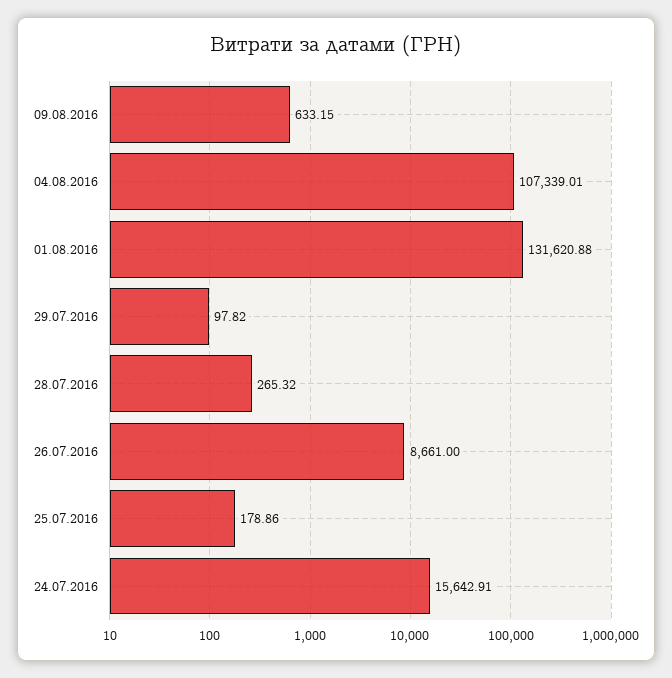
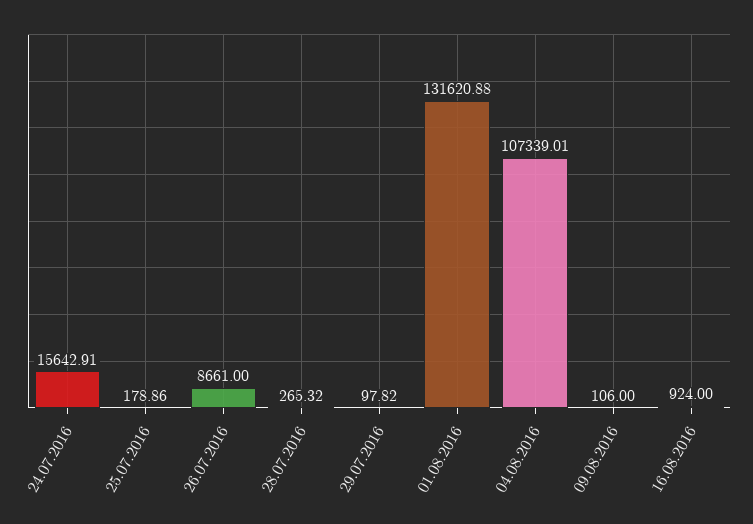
09.08.2016: 633.15 -> 106
16.08.2016: none -> 924

